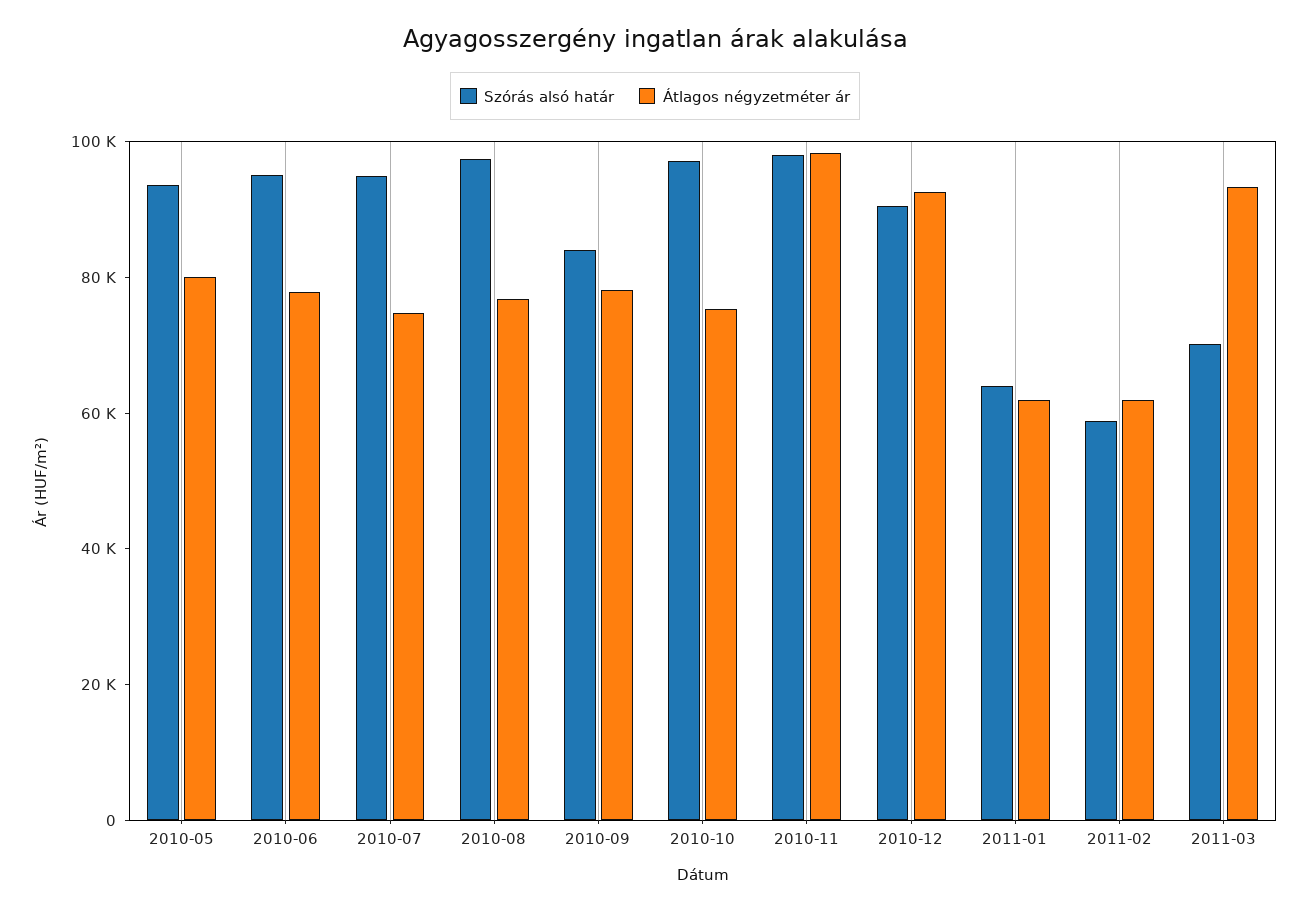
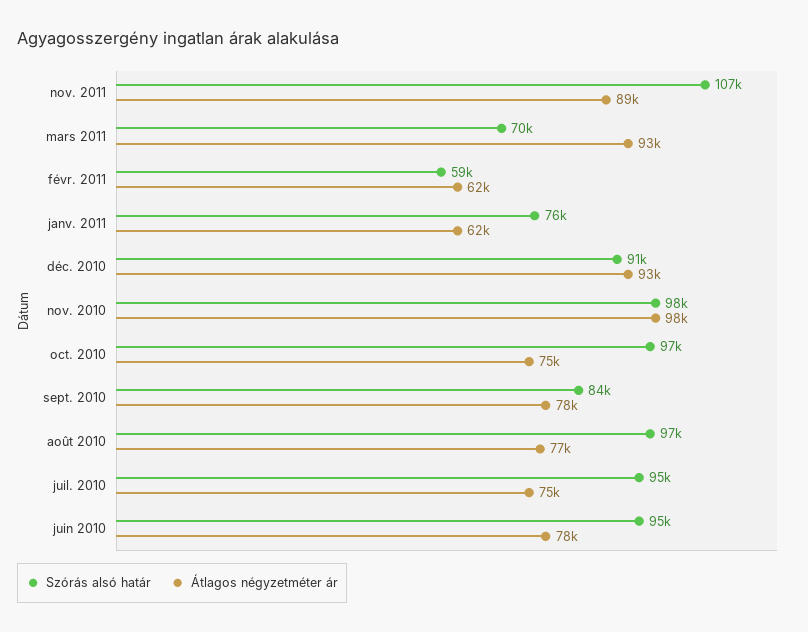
Szórás alsó határ, 2010-05: 95000 -> none
Átlagos négyzetméter ár, 2010-05: 80000 -> none
Szórás alsó határ, 2011-01: 65000 -> 76000
Szórás alsó határ, nov. 2011: none -> 107000
Átlagos négyzetméter ár, nov. 2011: none -> 89000

